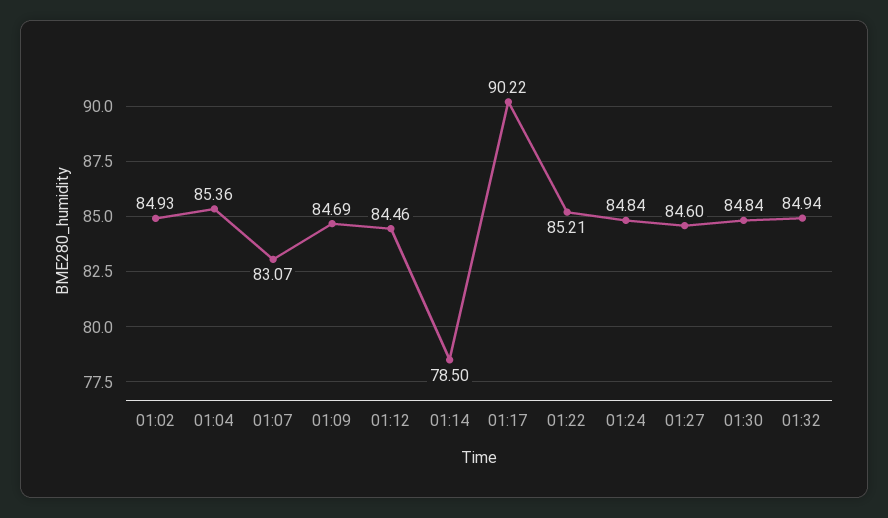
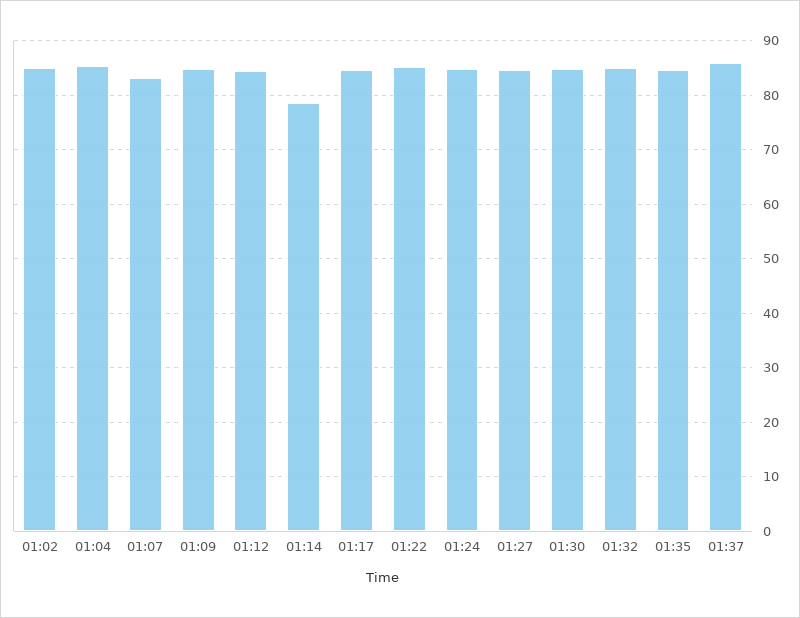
01:17: 90.22 -> 84
01:35: none -> 84
01:37: none -> 86

